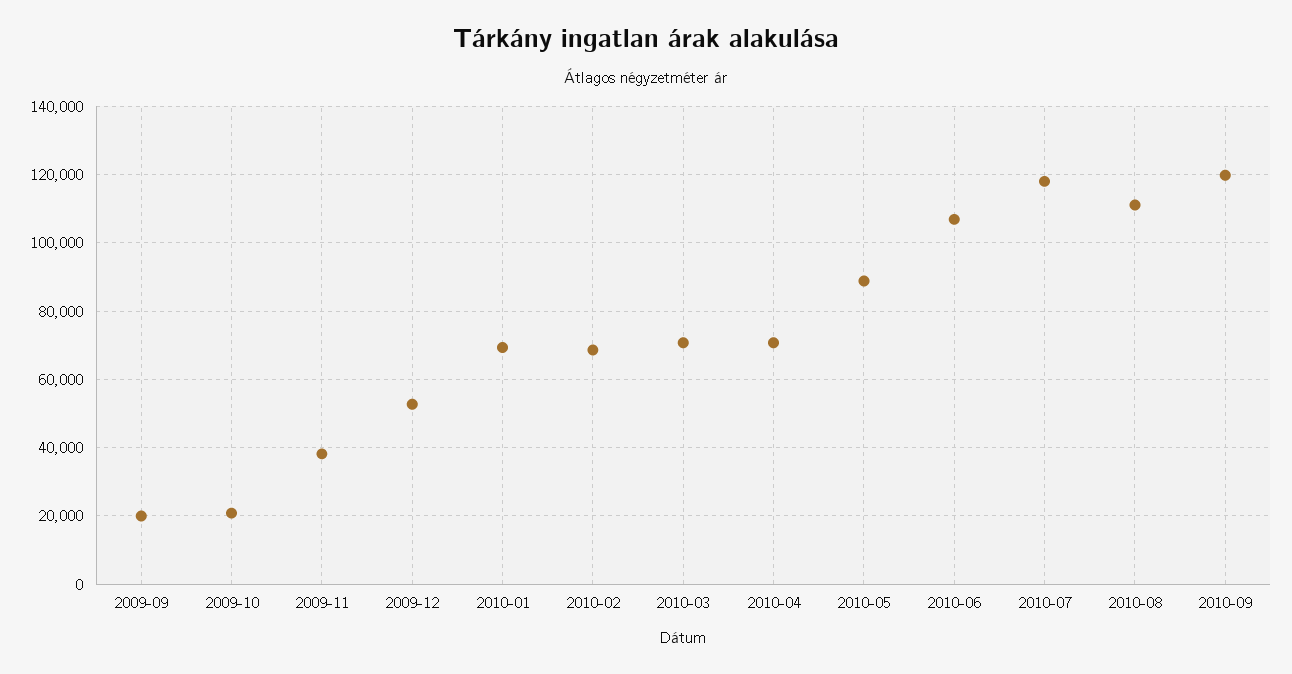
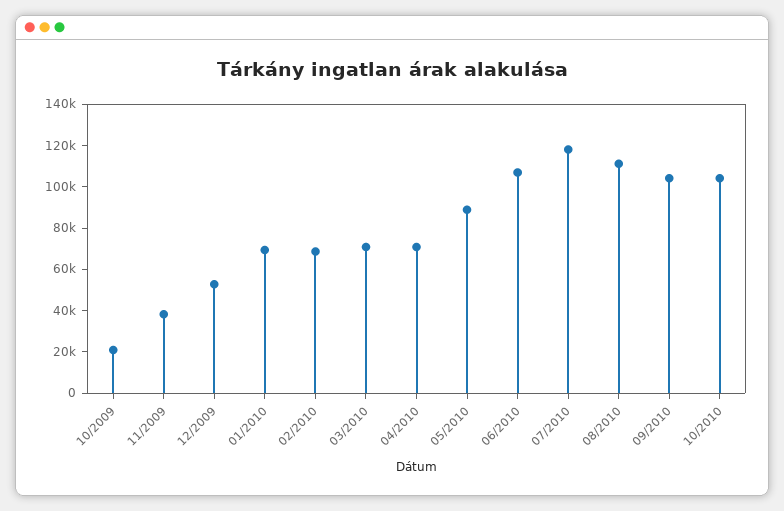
2009-09: 20000 -> none
2010-09: 120000 -> 105000
10/2010: none -> 105000

